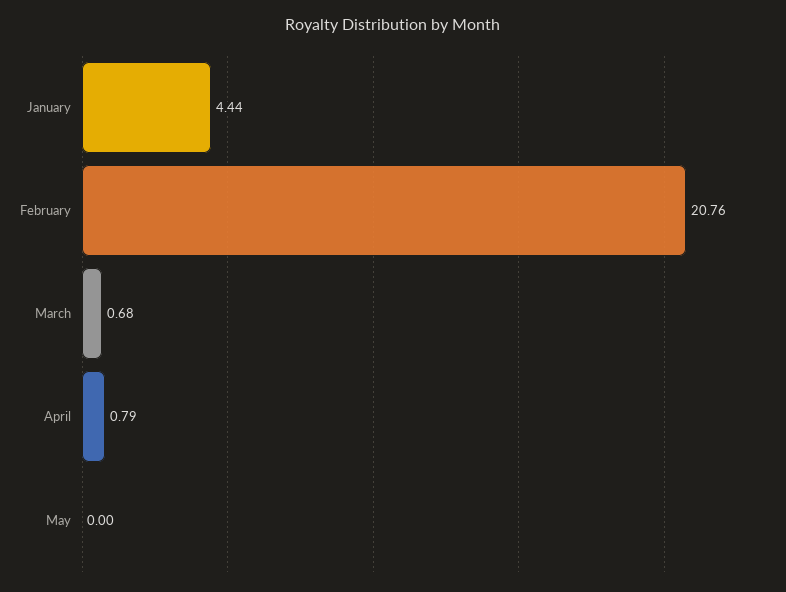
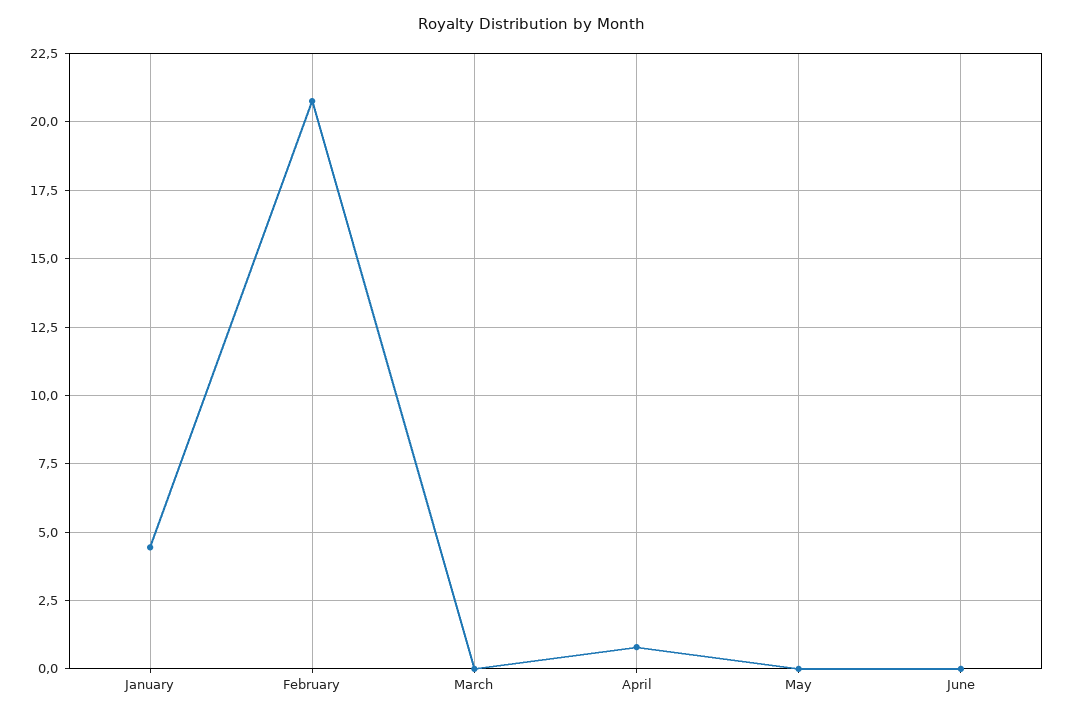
March: 0.68 -> 0
June: none -> 0

